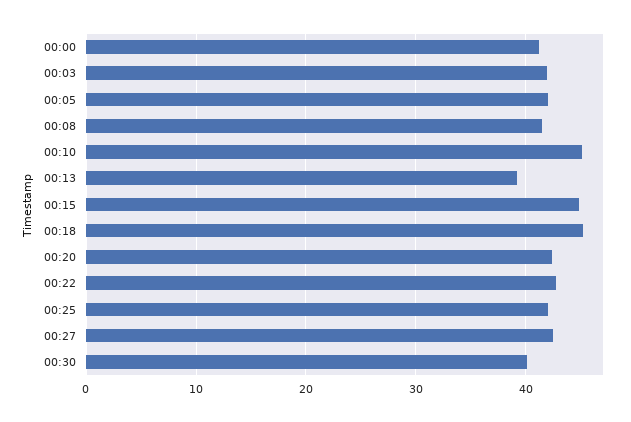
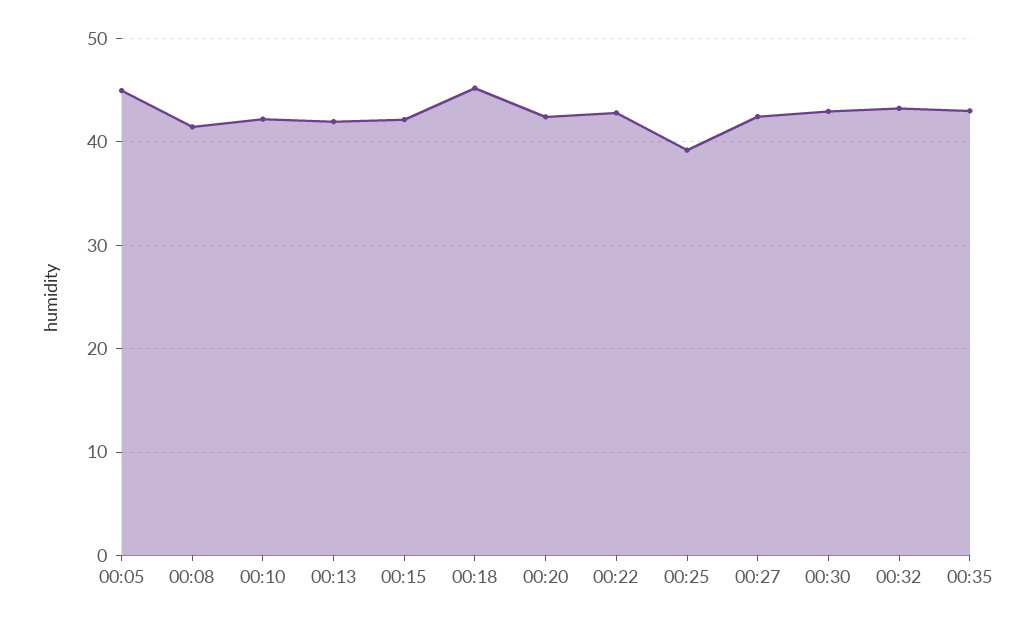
00:00: 41 -> none
00:03: 42 -> none
00:05: 42 -> 45
00:10: 45 -> 42
00:13: 39 -> 42
00:15: 45 -> 42
00:25: 42 -> 39
00:30: 40 -> 43
00:32: none -> 43
00:35: none -> 43

